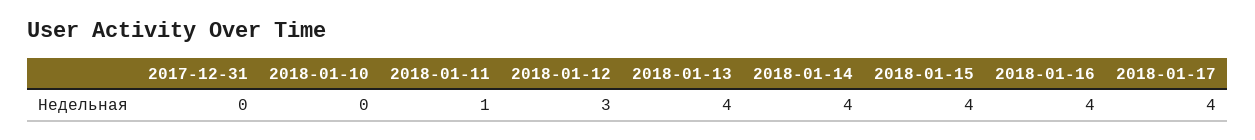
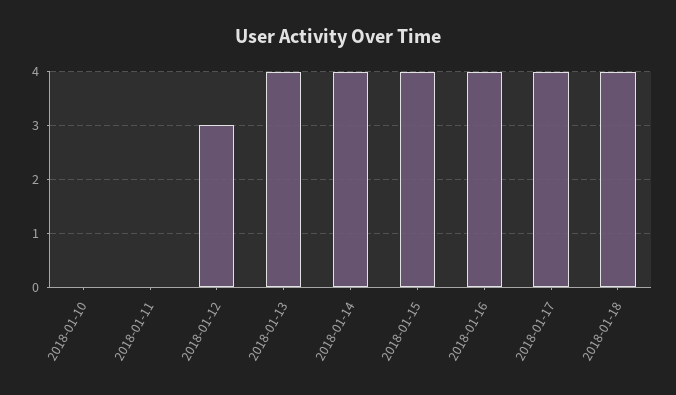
2017-12-31: 0 -> none
2018-01-11: 1 -> 0
2018-01-18: none -> 4

